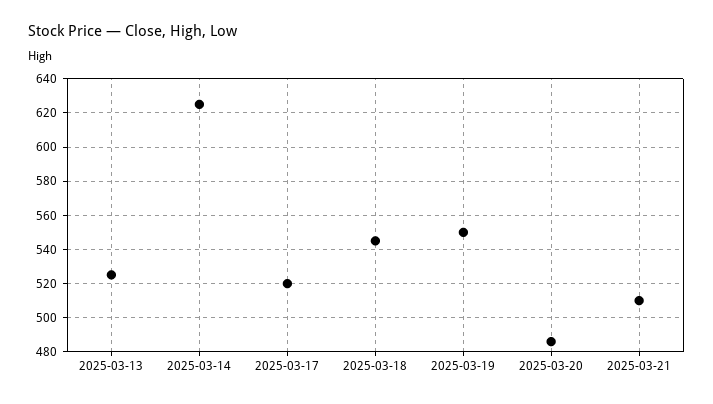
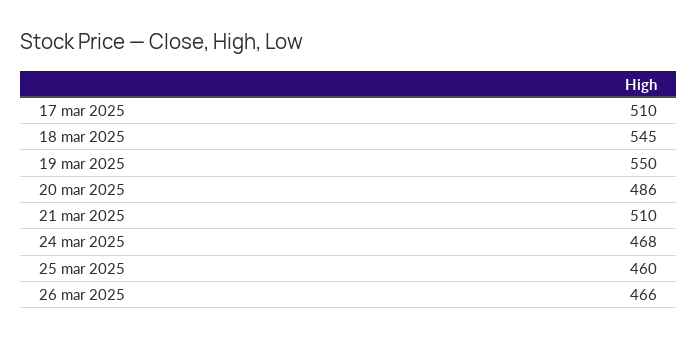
2025-03-13: 525 -> none
2025-03-14: 625 -> none
2025-03-17: 520 -> 510
24 mar 2025: none -> 468
25 mar 2025: none -> 460
26 mar 2025: none -> 466

